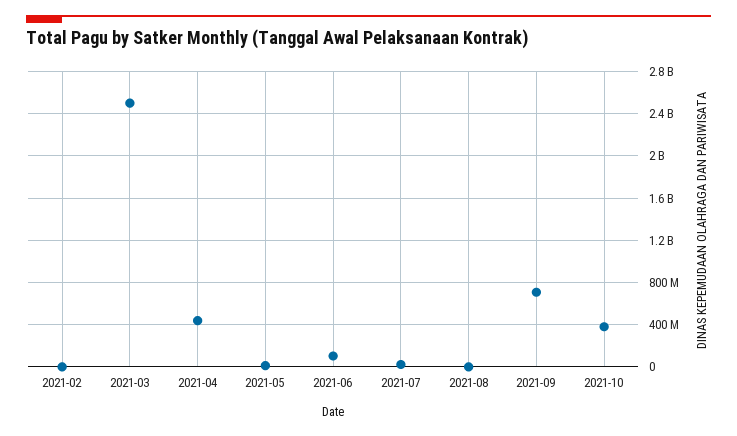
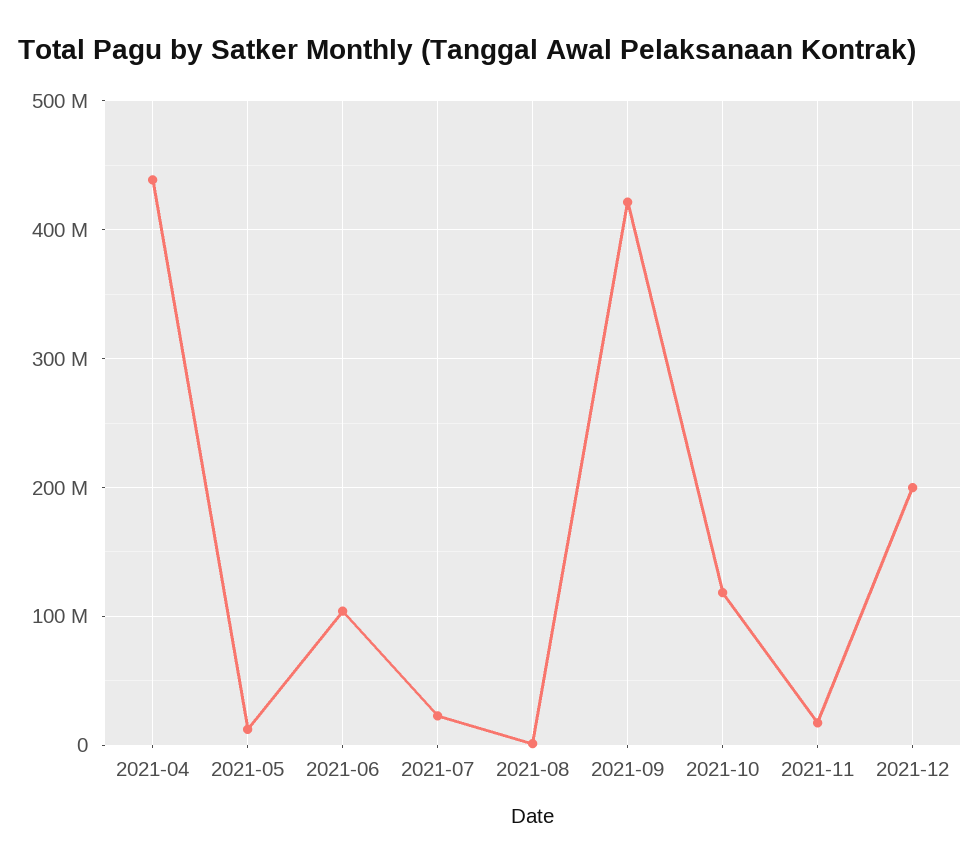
2021-02: 0 -> none
2021-03: 2500000000 -> none
2021-09: 700000000 -> 420000000
2021-10: 400000000 -> 120000000
2021-11: none -> 20000000
2021-12: none -> 200000000

